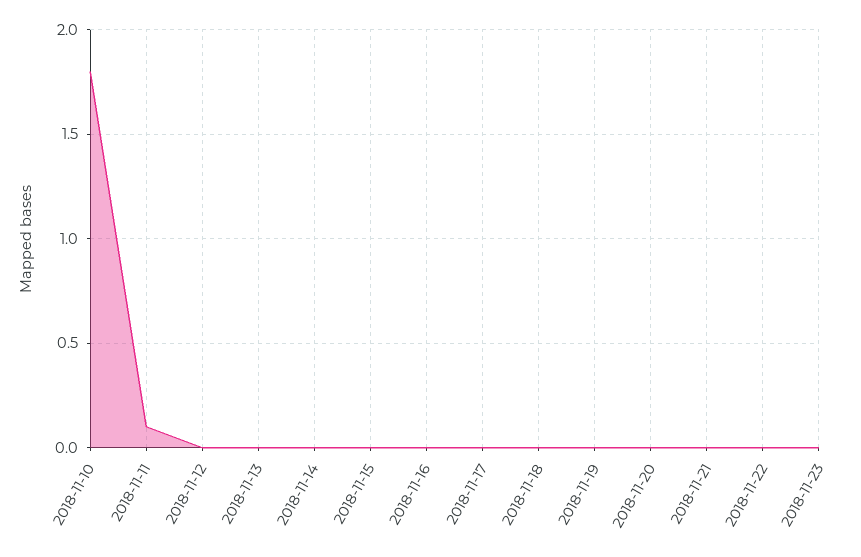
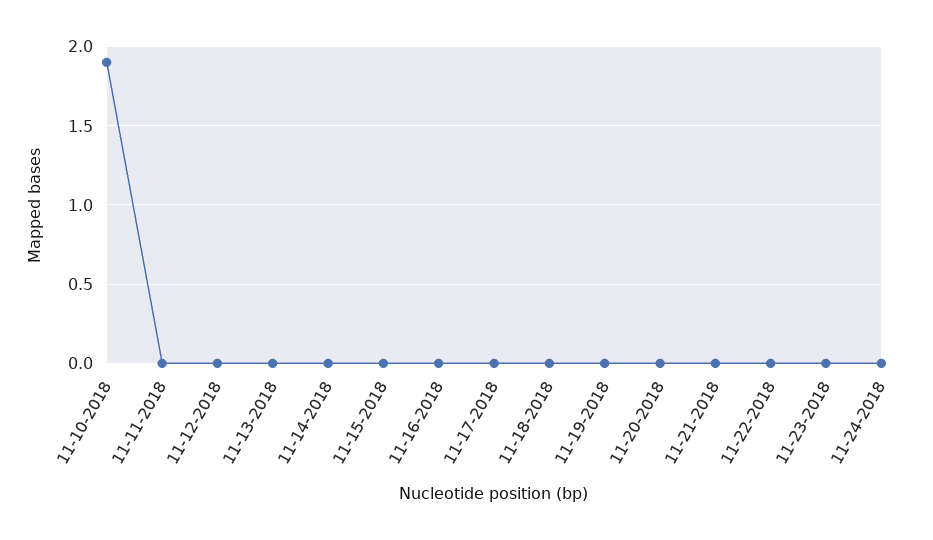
2018-11-10: 1.8 -> 1.9
2018-11-11: 0.1 -> 0
11-24-2018: none -> 0

